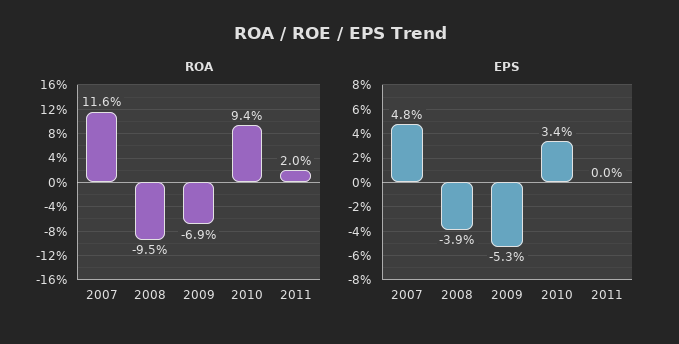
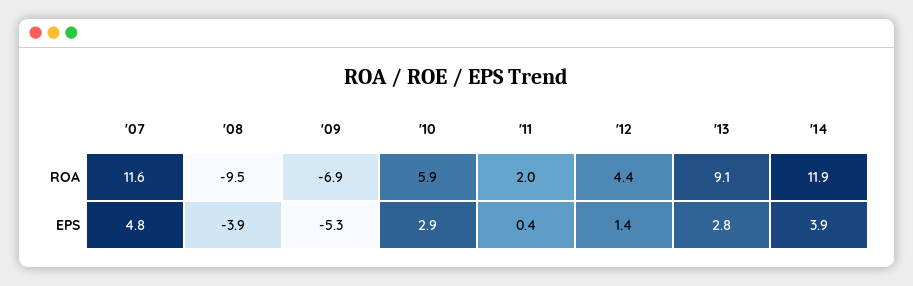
ROA, 2010: 9.4 -> 5.9
EPS, 2010: 3.4 -> 2.9
EPS, 2011: 0 -> 0.4
ROA, '12: none -> 4.4
ROA, '13: none -> 9.1
ROA, '14: none -> 11.9
EPS, '12: none -> 1.4
EPS, '13: none -> 2.8
EPS, '14: none -> 3.9

